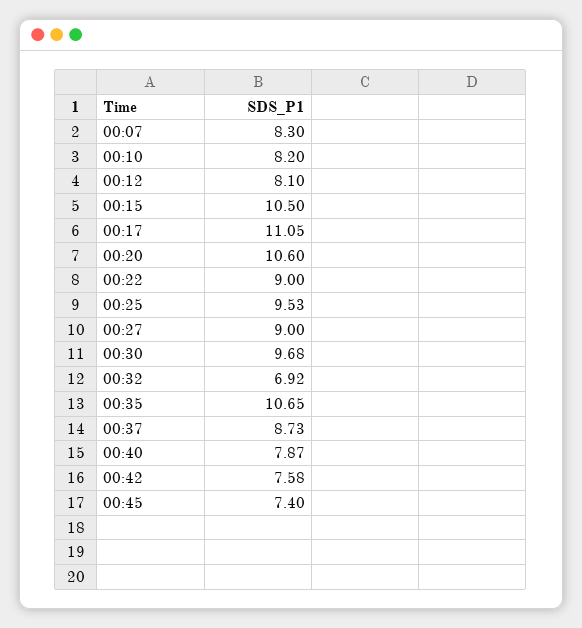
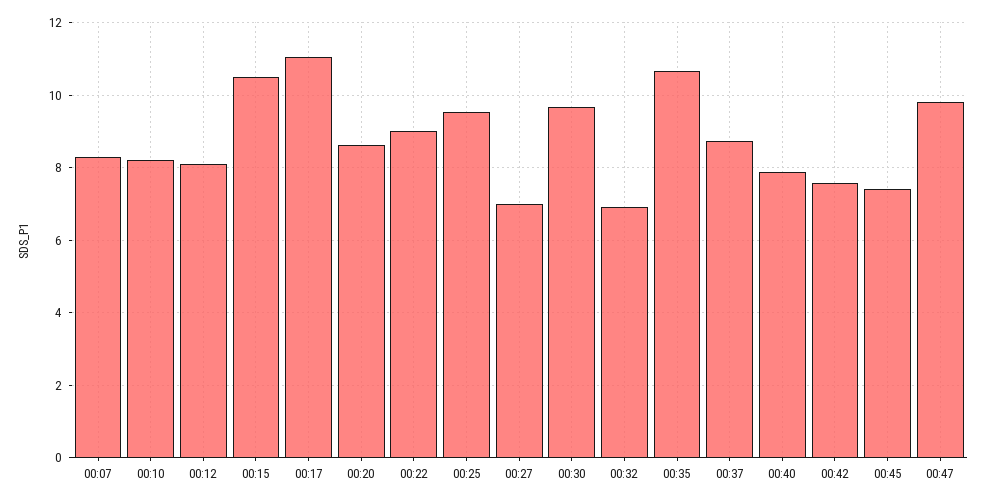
00:20: 10.6 -> 8.6
00:27: 9 -> 7
00:47: none -> 9.8

